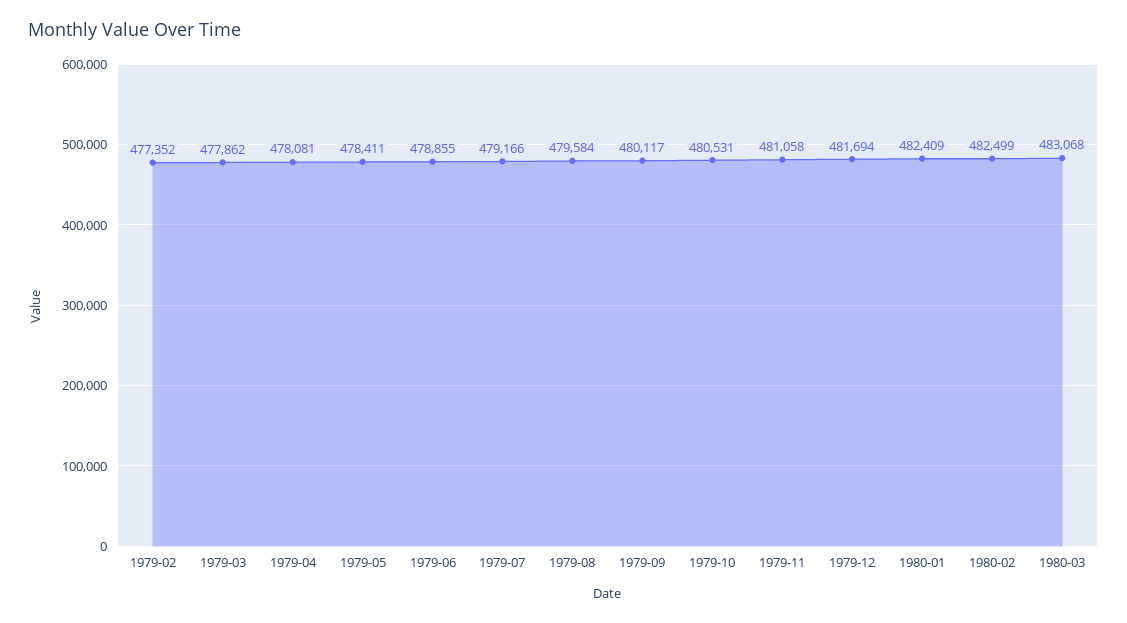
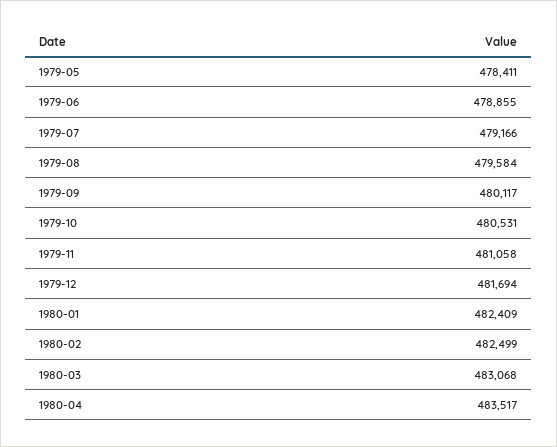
1979-02: 477352 -> none
1979-03: 477862 -> none
1979-04: 478081 -> none
1980-04: none -> 483517

